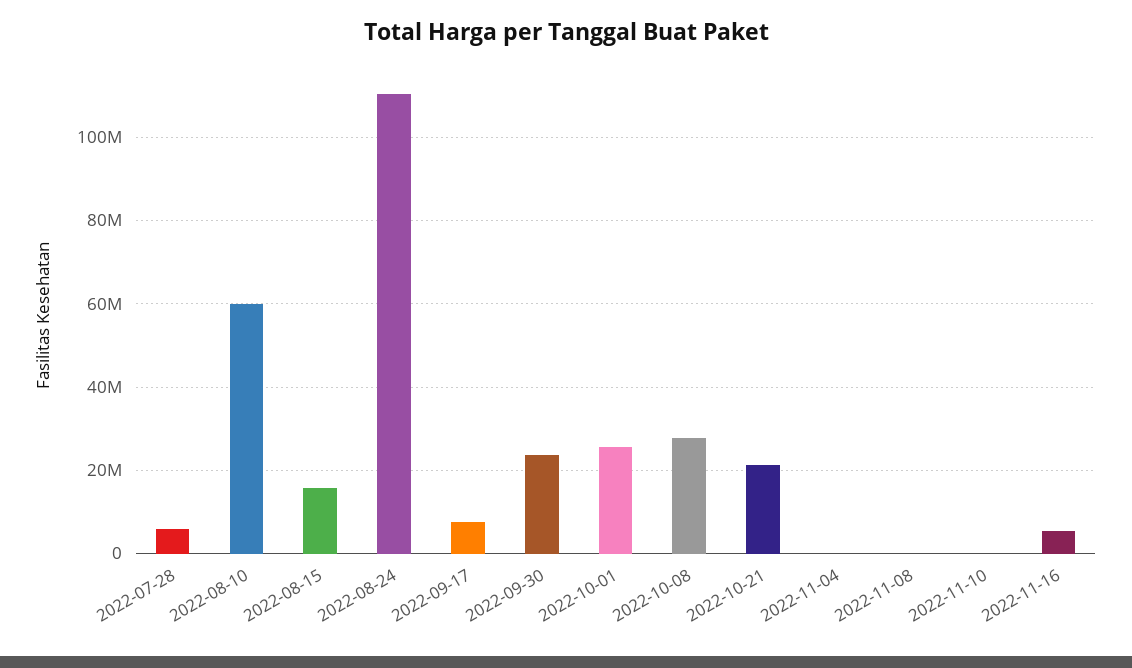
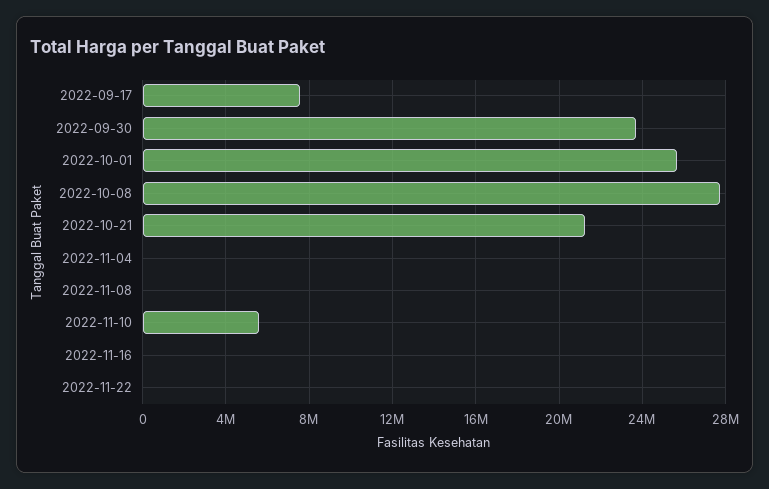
2022-07-28: 6000000 -> none
2022-08-10: 60000000 -> none
2022-08-15: 16000000 -> none
2022-08-24: 110000000 -> none
2022-11-10: 0 -> 5500000
2022-11-16: 6000000 -> 0
2022-11-22: none -> 0

